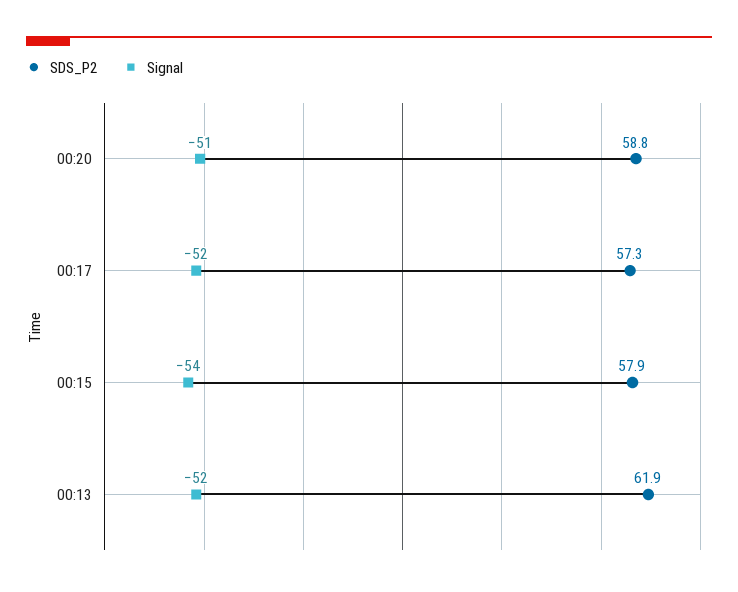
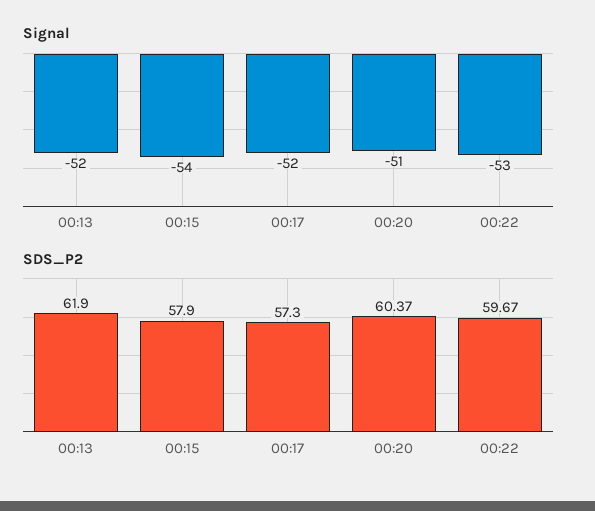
SDS_P2, 00:20: 58.8 -> 60.37
Signal, 00:22: none -> -53
SDS_P2, 00:22: none -> 59.67

